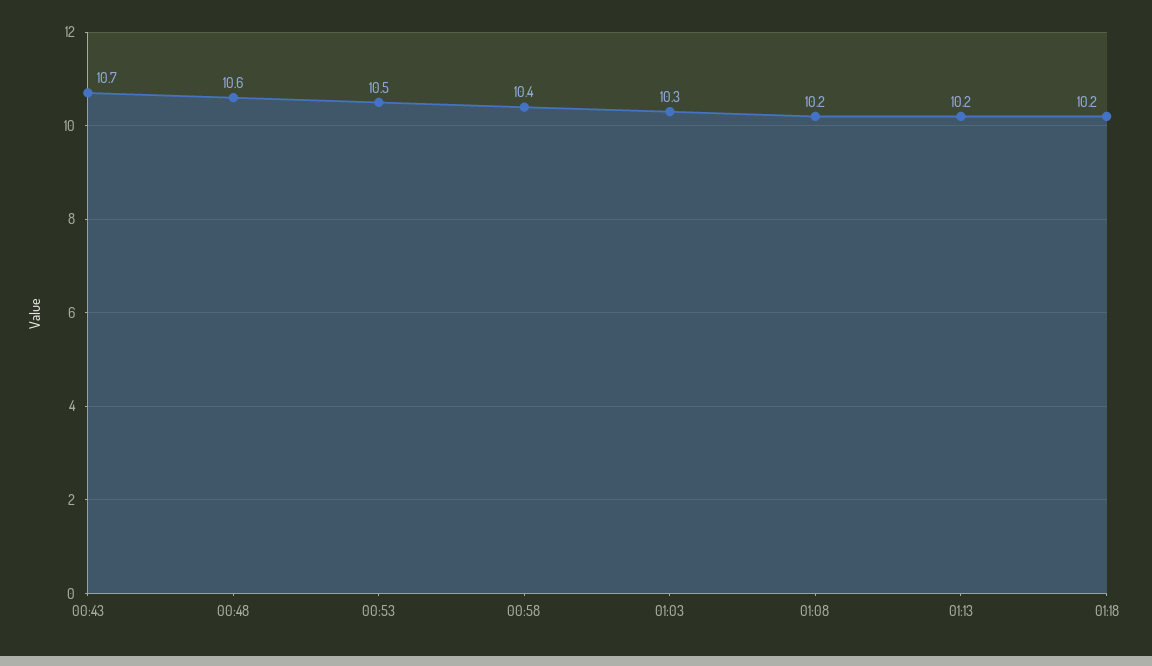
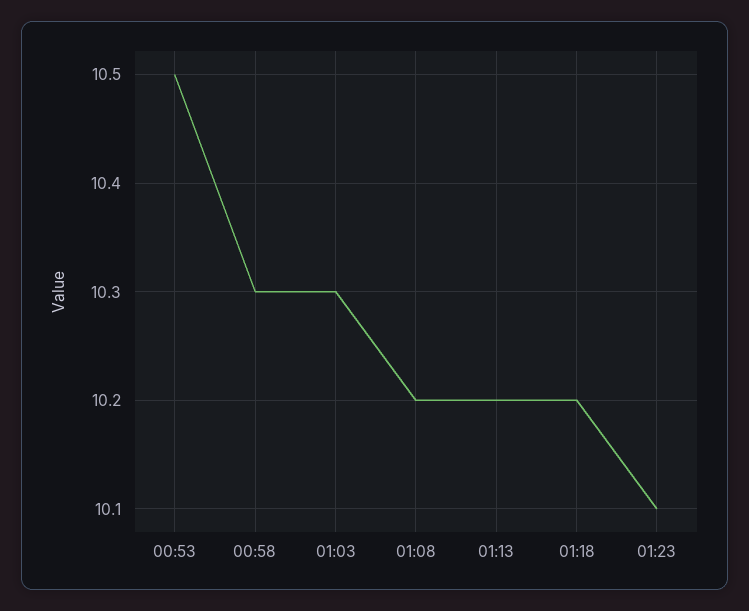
00:43: 10.7 -> none
00:48: 10.6 -> none
00:58: 10.4 -> 10.3
01:23: none -> 10.1

